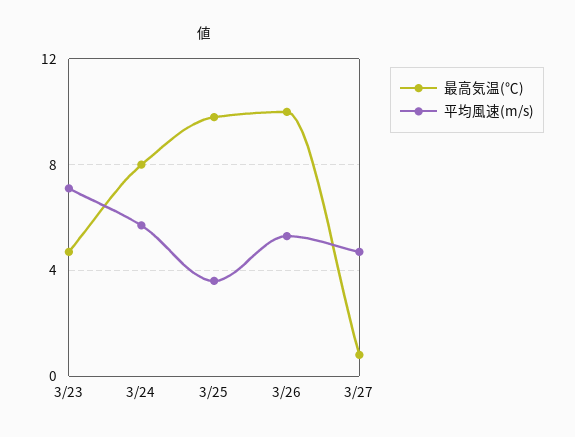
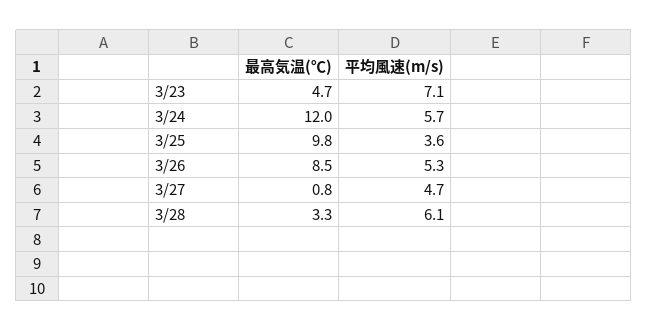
最高気温(℃), 3/24: 8 -> 12
最高気温(℃), 3/26: 10 -> 8.5
最高気温(℃), 3/28: none -> 3.3
平均風速(m/s), 3/28: none -> 6.1

